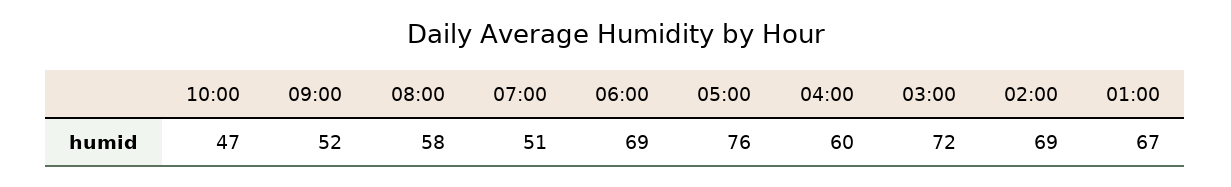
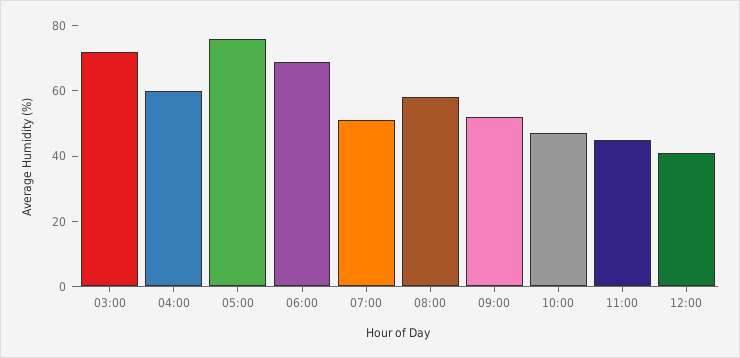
02:00: 69 -> none
01:00: 67 -> none
11:00: none -> 45
12:00: none -> 40

